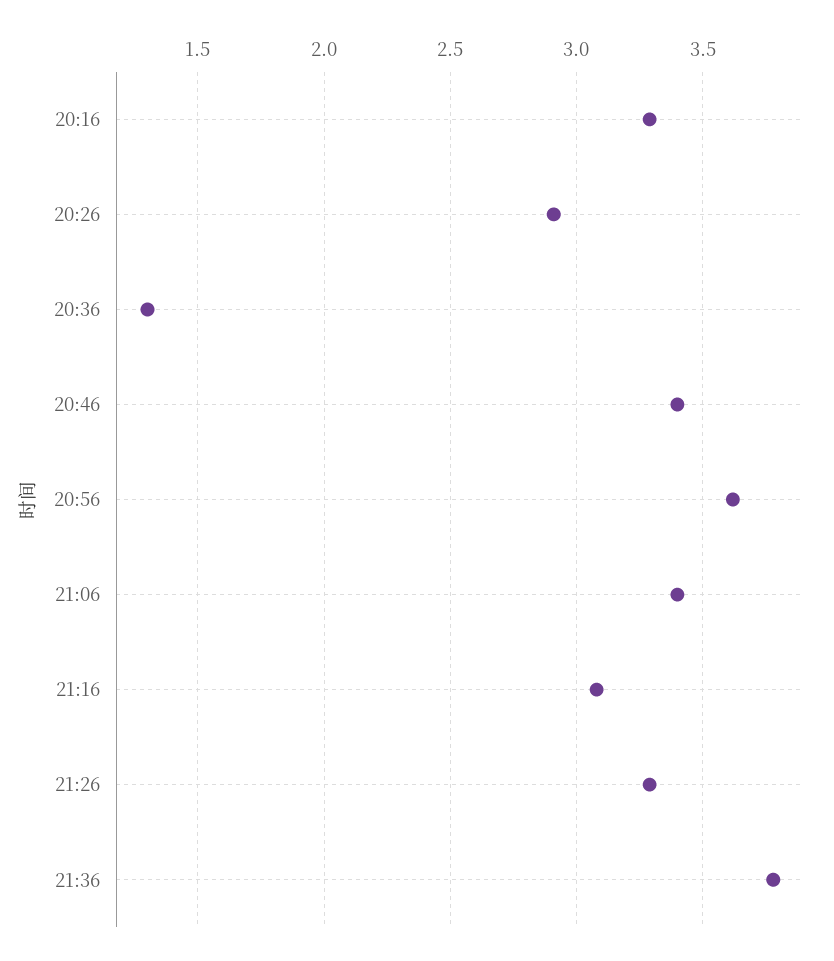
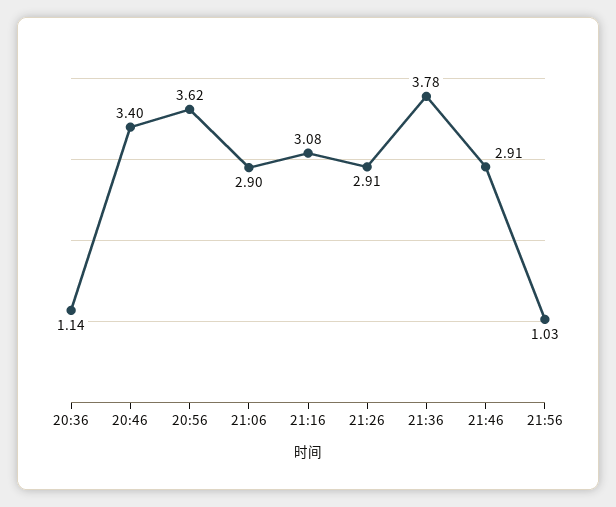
20:16: 3.3 -> none
20:26: 2.9 -> none
20:36: 1.3 -> 1.14
21:06: 3.4 -> 2.9
21:26: 3.3 -> 2.91
21:46: none -> 2.91
21:56: none -> 1.03

